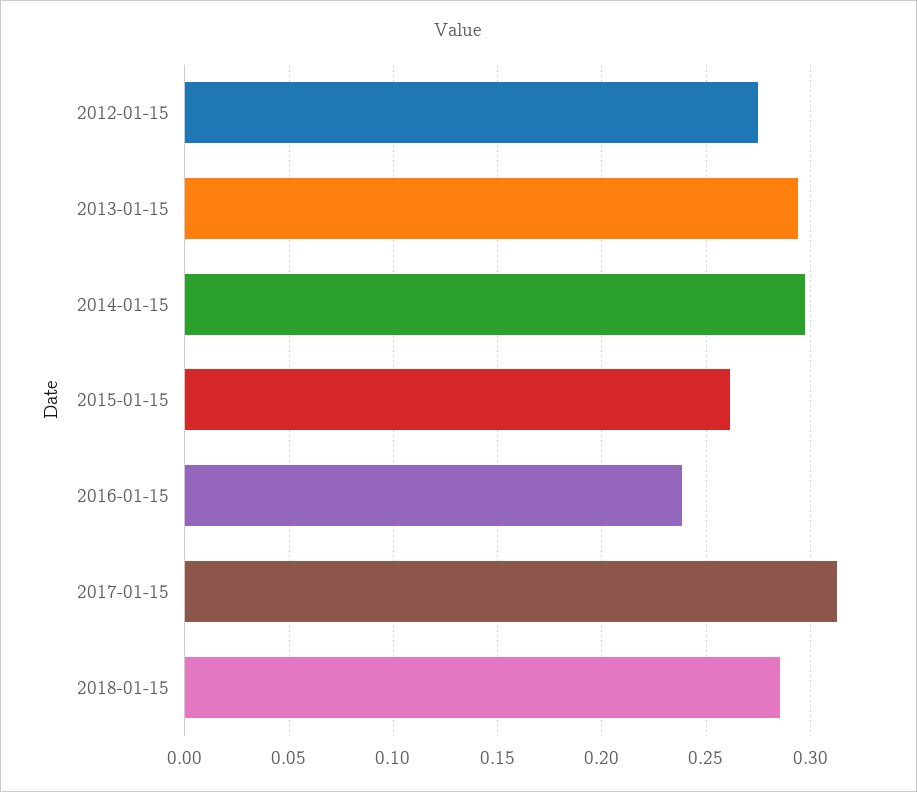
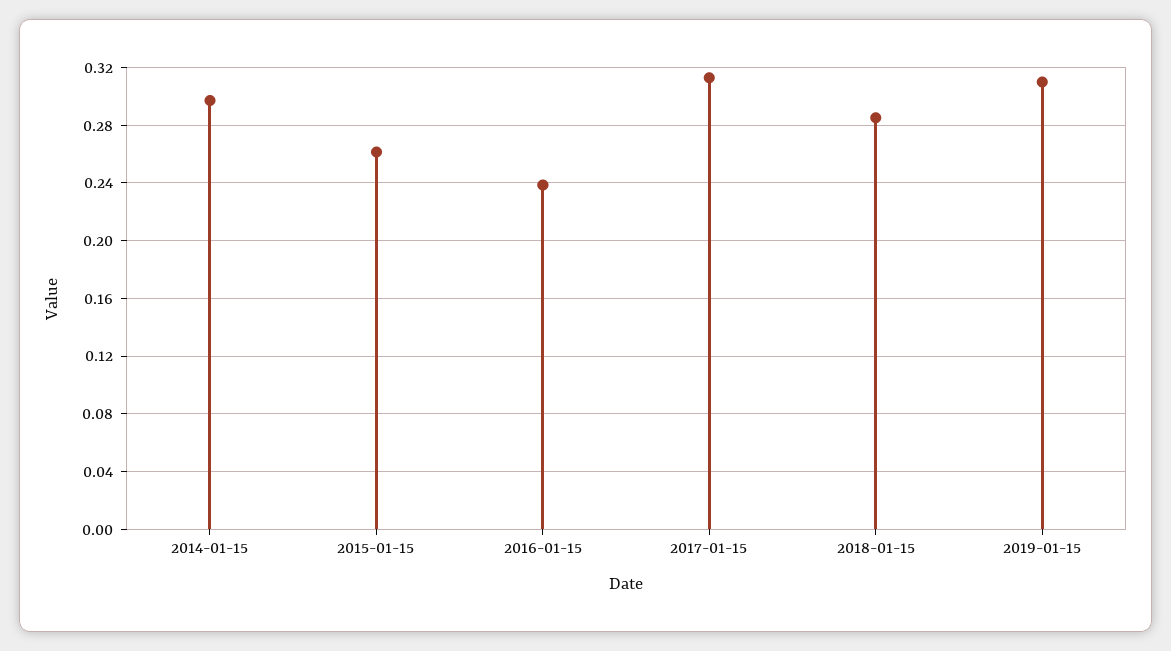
2012-01-15: 0.275 -> none
2013-01-15: 0.295 -> none
2019-01-15: none -> 0.31

